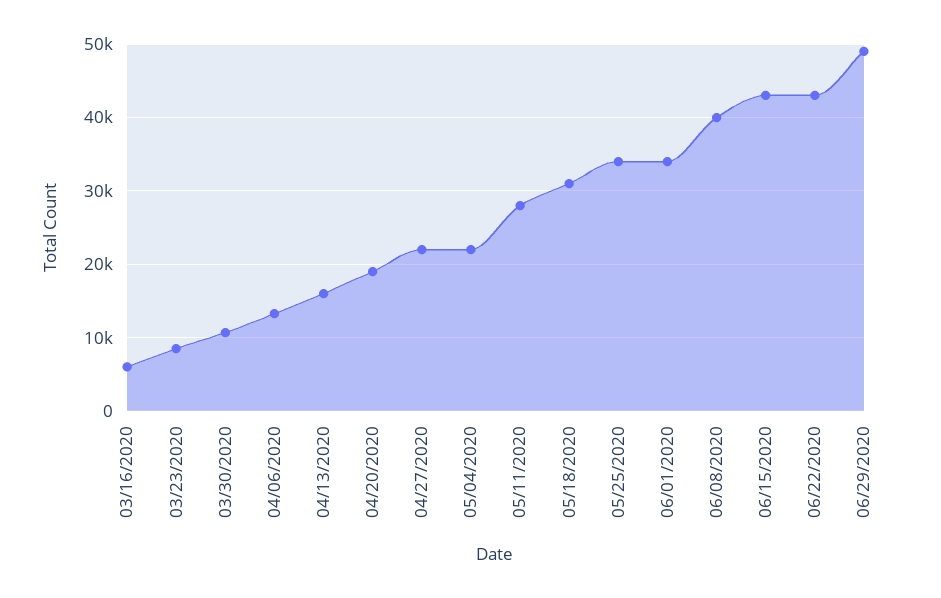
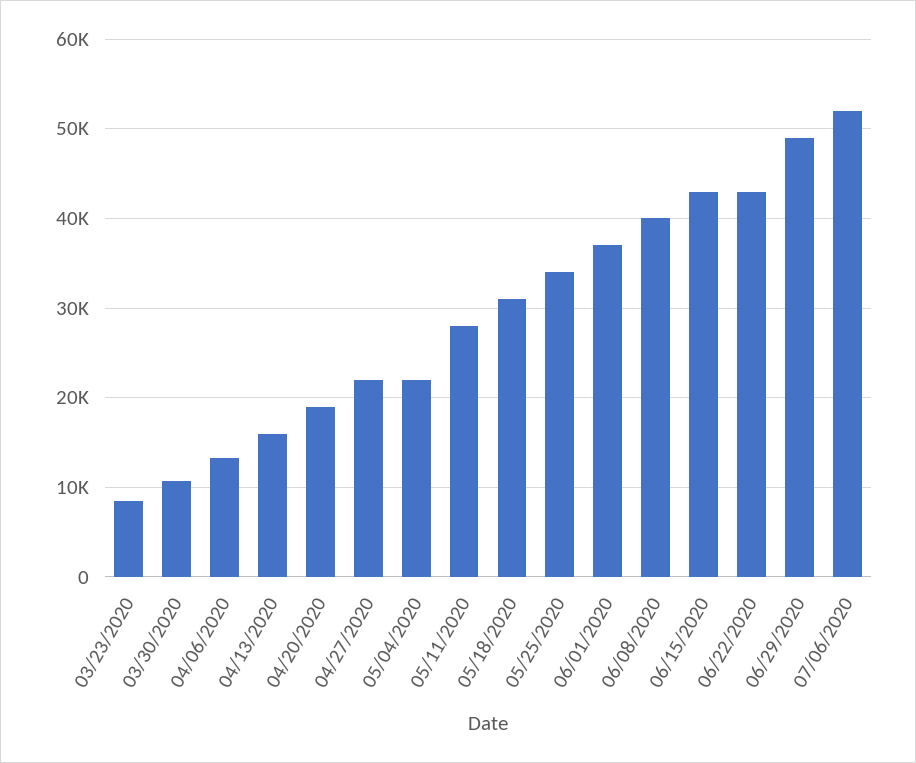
03/16/2020: 6000 -> none
06/01/2020: 34000 -> 37000
07/06/2020: none -> 52000

